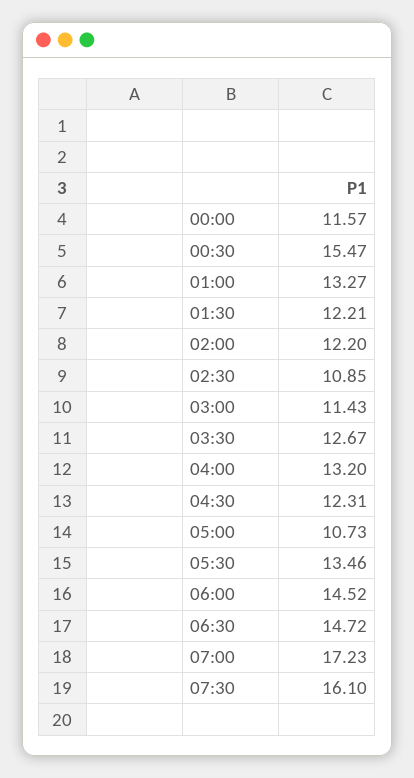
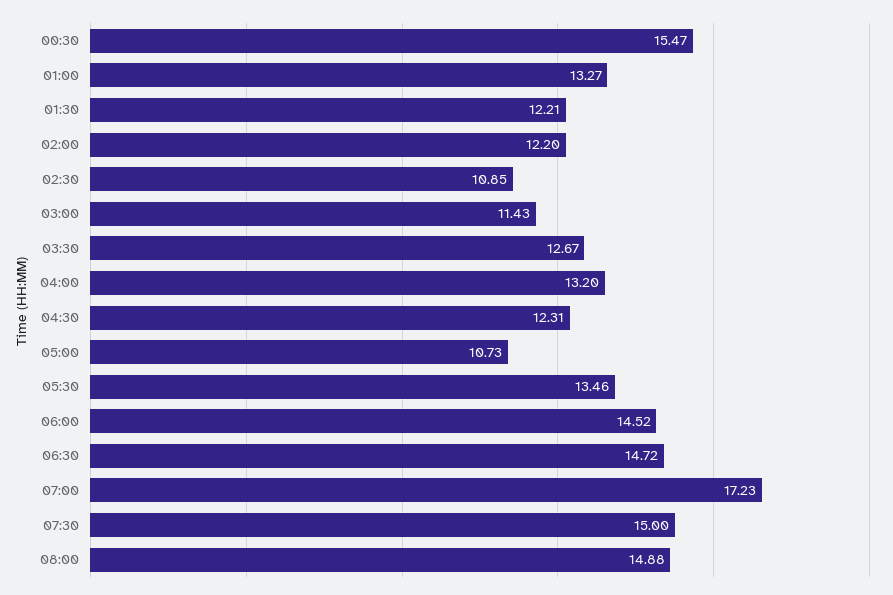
00:00: 11.57 -> none
07:30: 16.1 -> 15
08:00: none -> 14.88

